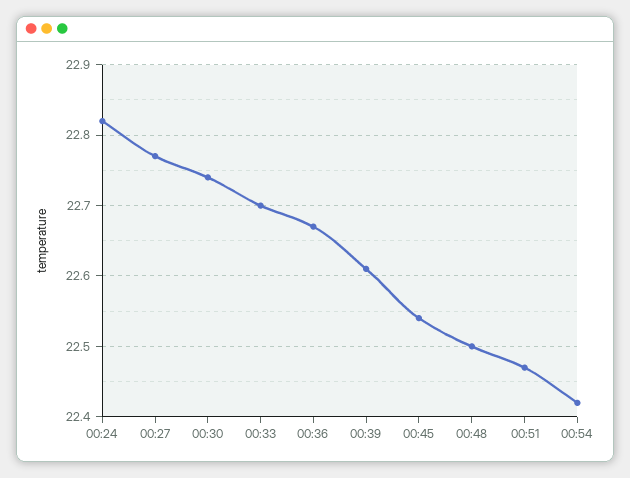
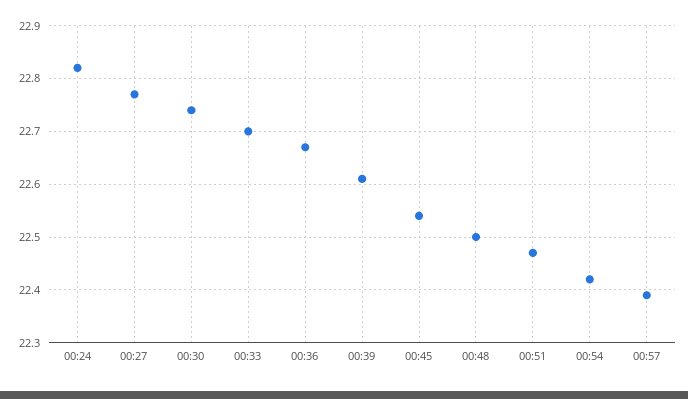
00:57: none -> 22.4

